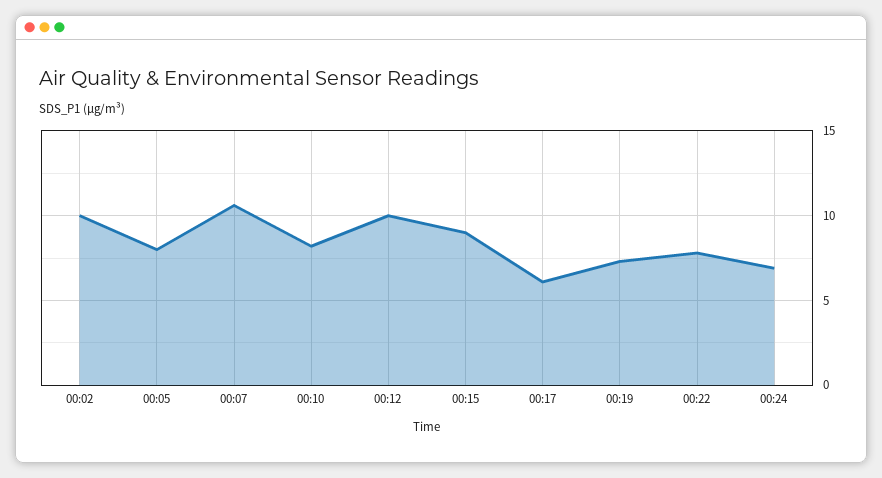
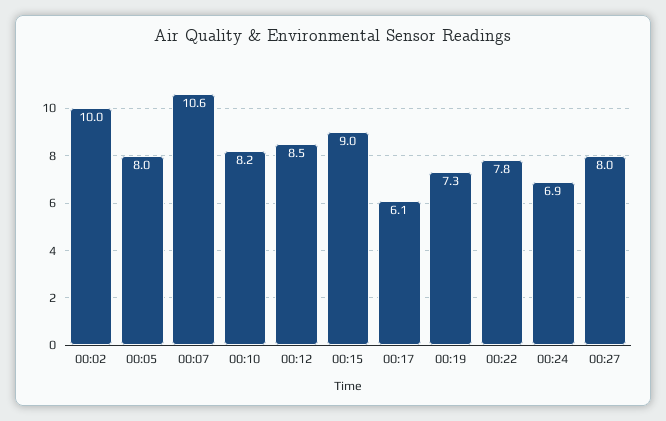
00:12: 10 -> 8.5
00:27: none -> 8

